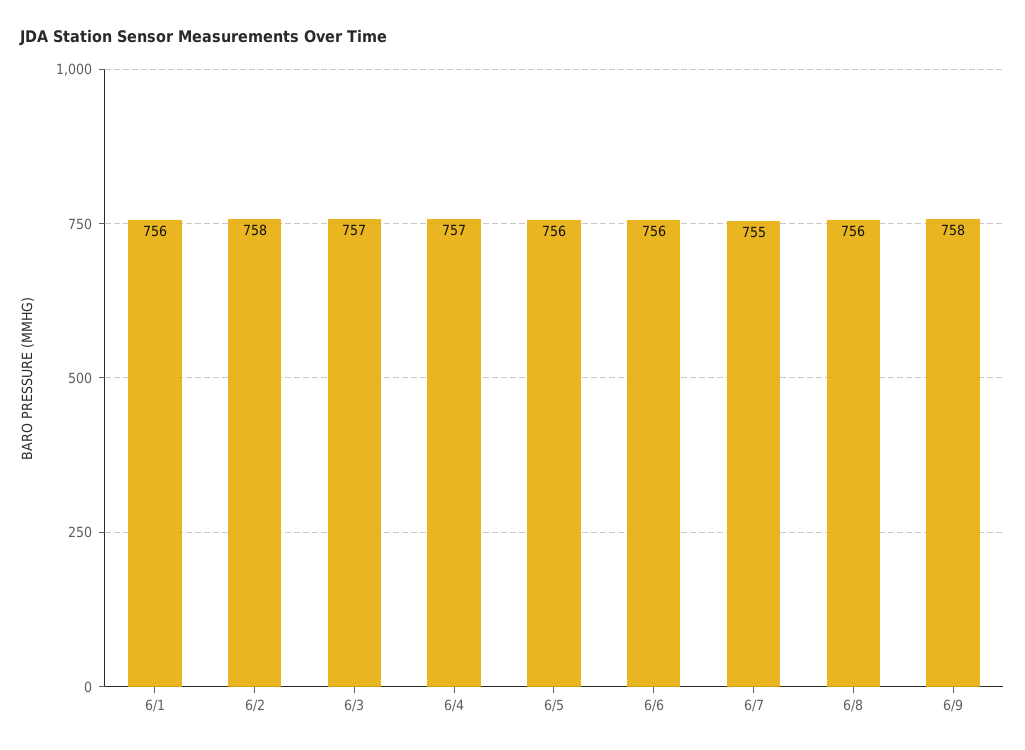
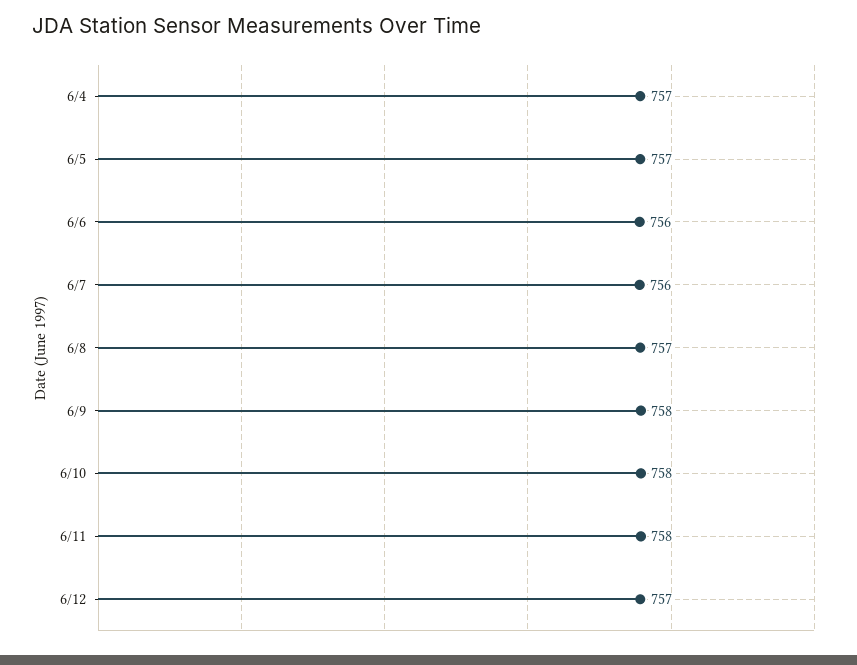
6/1: 756 -> none
6/2: 758 -> none
6/3: 757 -> none
6/5: 756 -> 757
6/7: 755 -> 756
6/8: 756 -> 757
6/10: none -> 758
6/11: none -> 758
6/12: none -> 757

